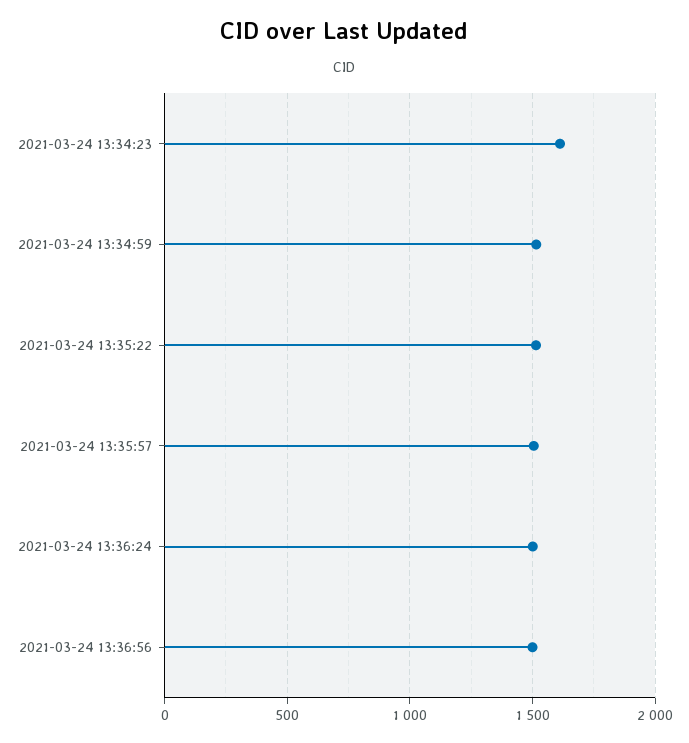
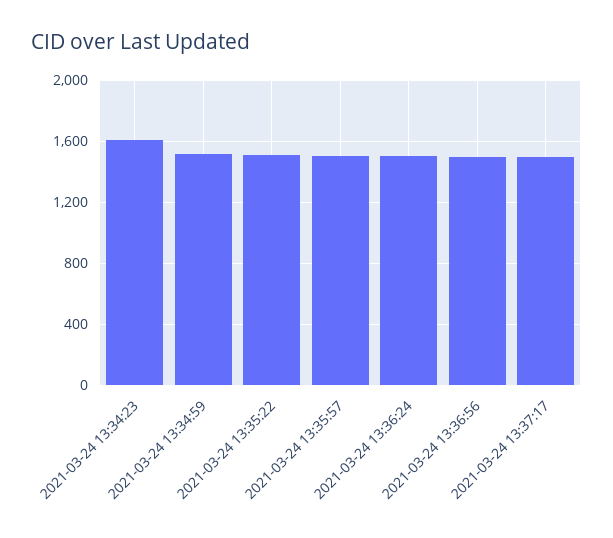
2021-03-24 13:37:17: none -> 1500

